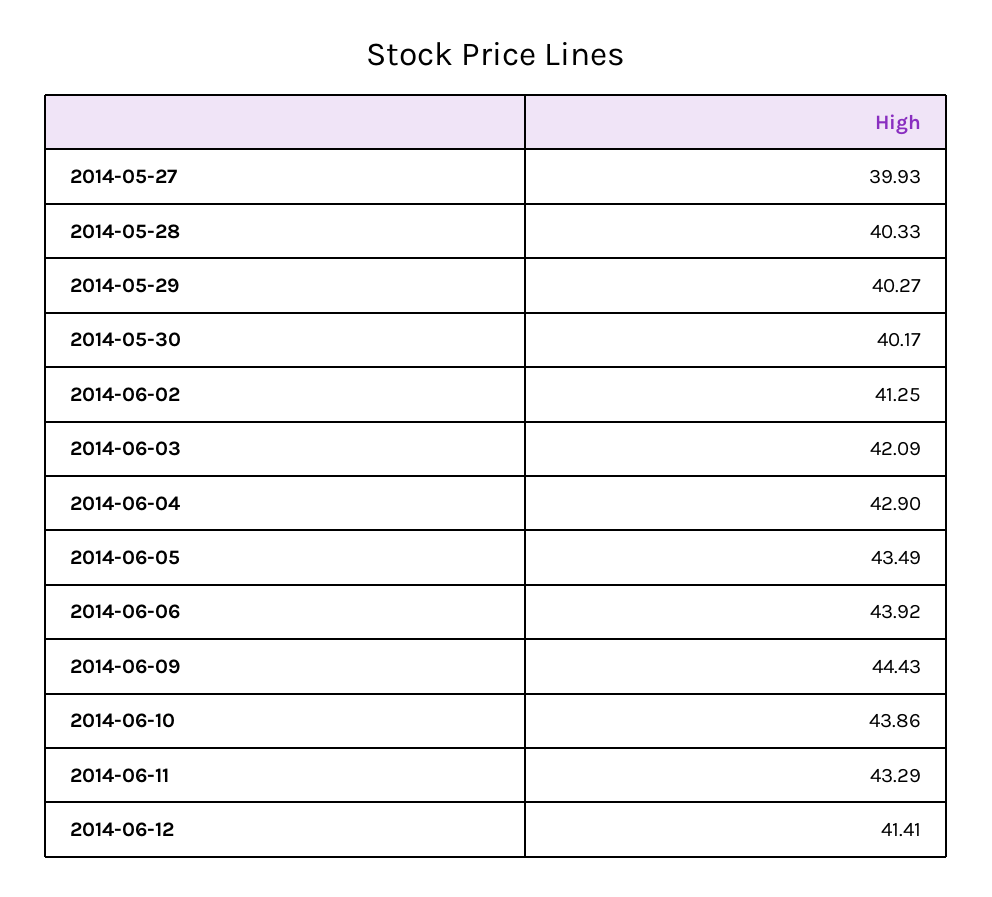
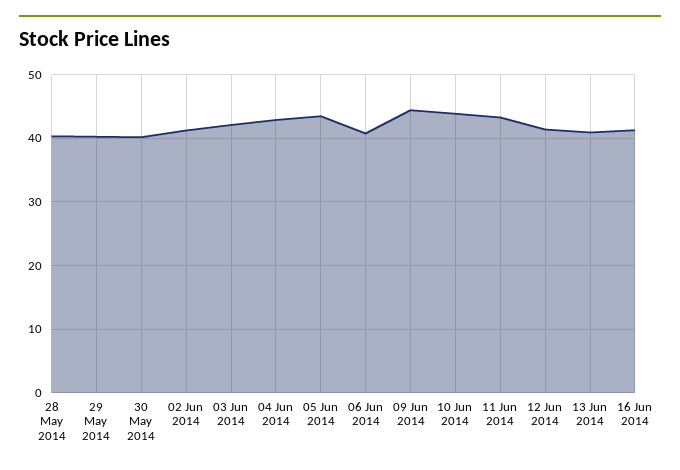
2014-05-27: 39.93 -> none
2014-06-06: 43.92 -> 41
13 Jun 2014: none -> 41
16 Jun 2014: none -> 41

